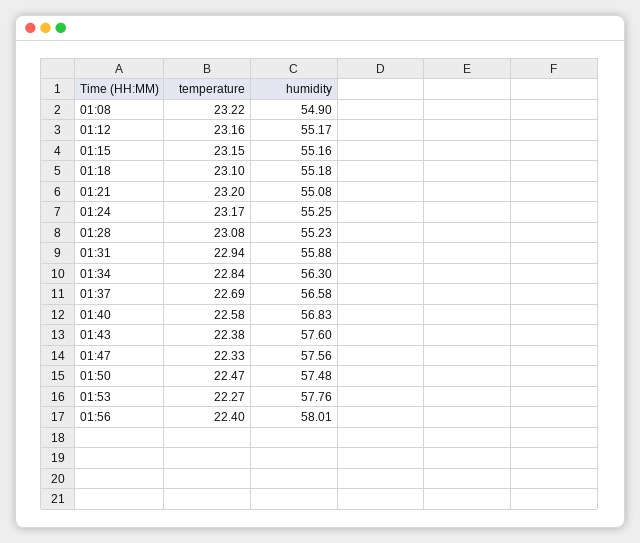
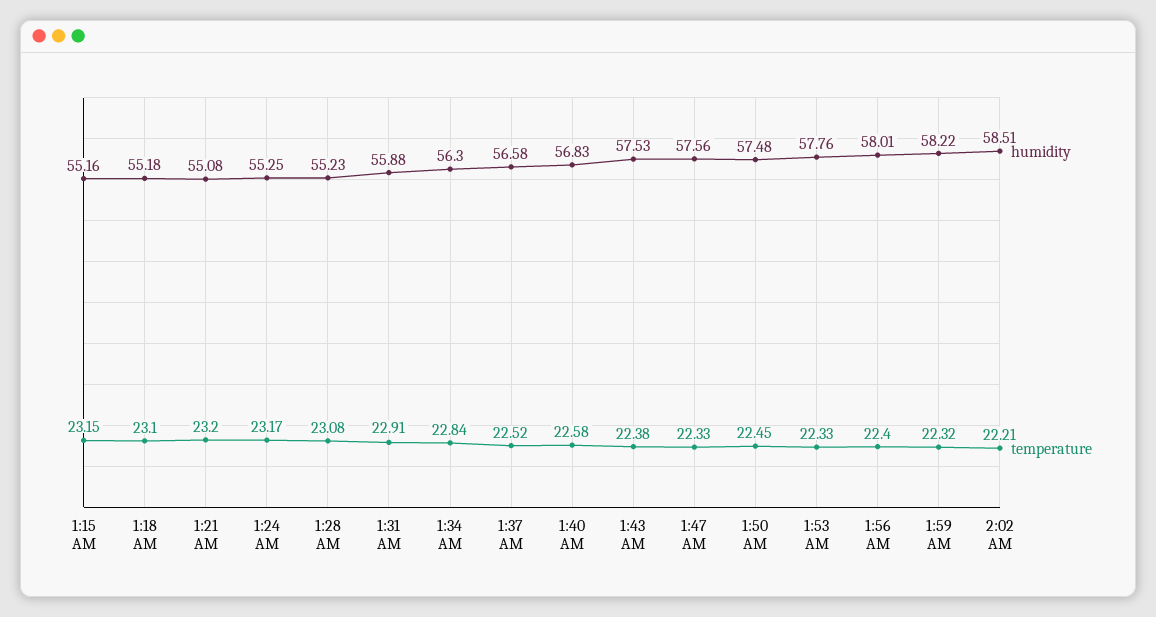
temperature, 01:08: 23.22 -> none
humidity, 01:08: 54.9 -> none
temperature, 01:12: 23.16 -> none
humidity, 01:12: 55.17 -> none
temperature, 01:31: 22.94 -> 22.91
temperature, 01:37: 22.69 -> 22.52
humidity, 01:43: 57.6 -> 57.53
temperature, 01:50: 22.47 -> 22.45
temperature, 01:53: 22.27 -> 22.33
humidity, 1:59 AM: none -> 58.22
temperature, 1:59 AM: none -> 22.32
humidity, 2:02 AM: none -> 58.51
temperature, 2:02 AM: none -> 22.21

